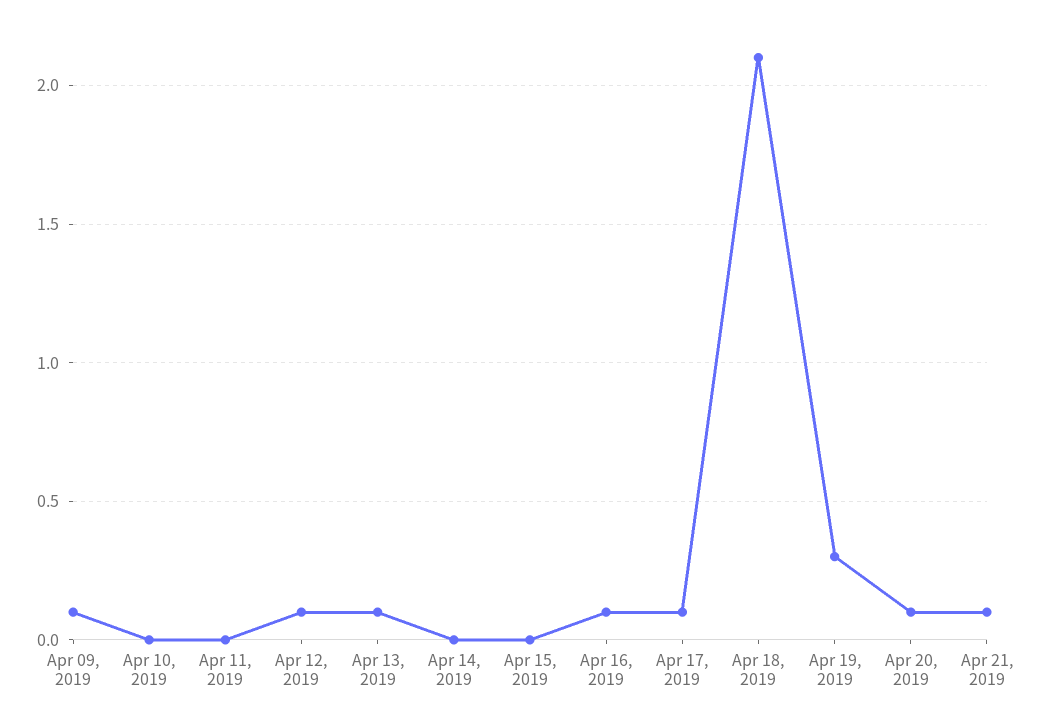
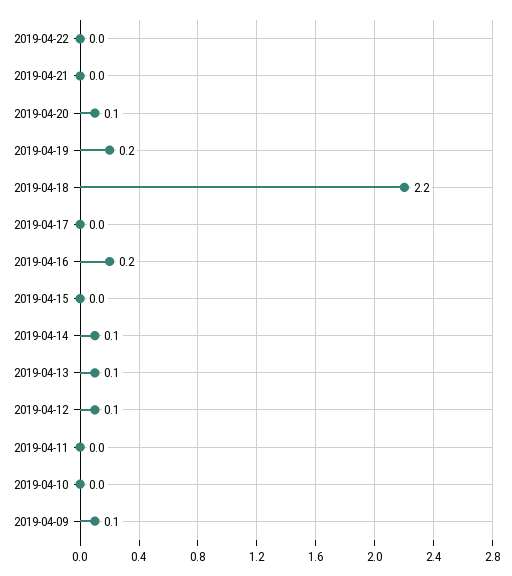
Apr 14, 2019: 0 -> 0.1
Apr 16, 2019: 0.1 -> 0.2
Apr 17, 2019: 0.1 -> 0
Apr 18, 2019: 2.1 -> 2.2
Apr 19, 2019: 0.3 -> 0.2
Apr 21, 2019: 0.1 -> 0
2019-04-22: none -> 0

